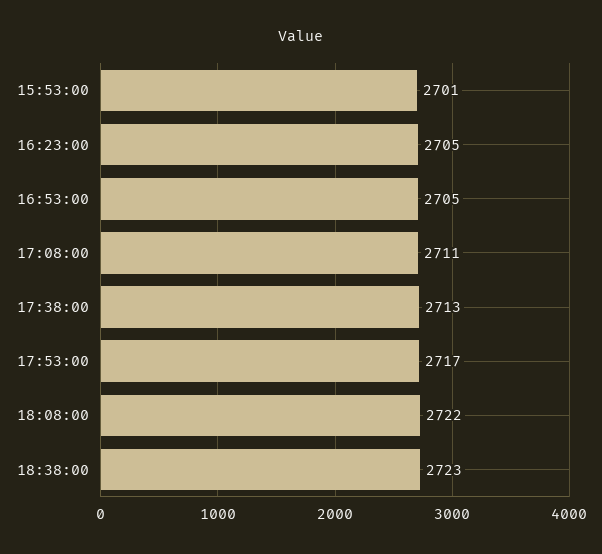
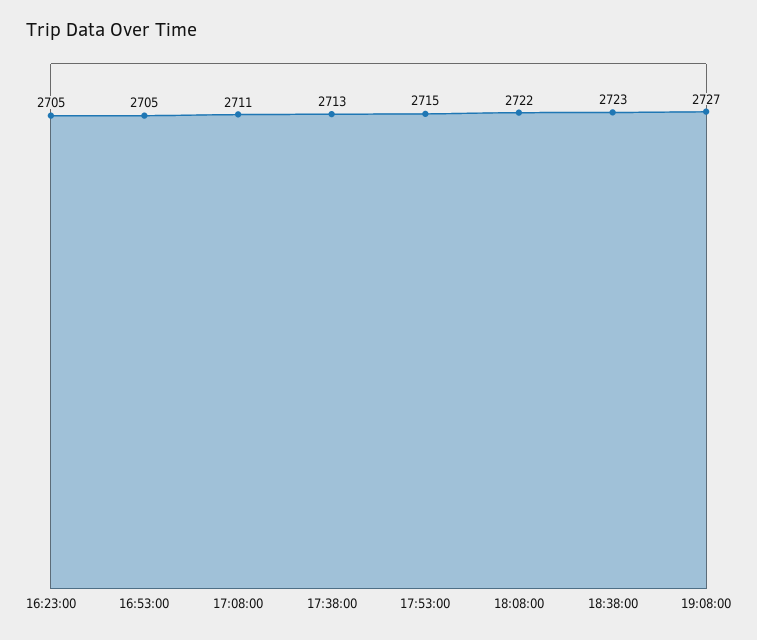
15:53:00: 2701 -> none
17:53:00: 2717 -> 2715
19:08:00: none -> 2727

